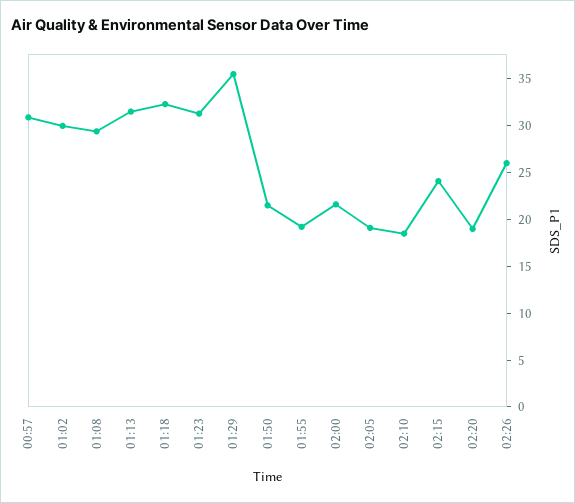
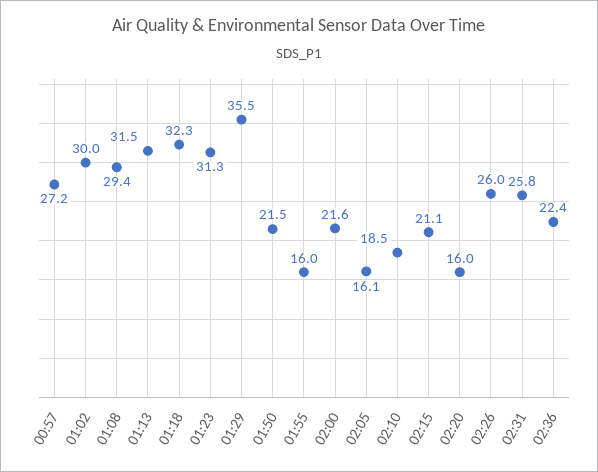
00:57: 31 -> 27.2
01:55: 19 -> 16
02:05: 19 -> 16.1
02:15: 24 -> 21.1
02:20: 19 -> 16
02:31: none -> 25.8
02:36: none -> 22.4

